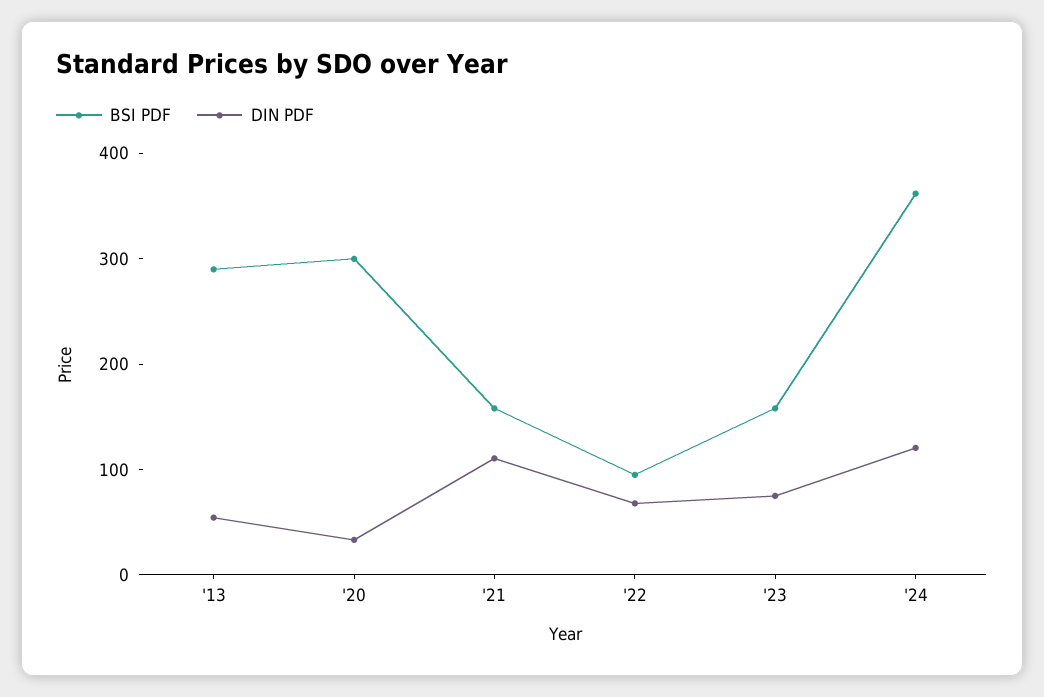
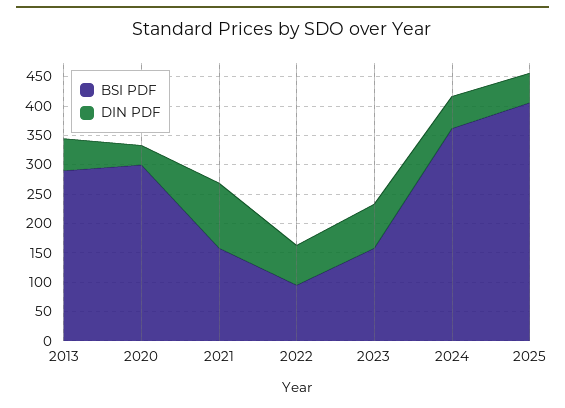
DIN PDF, '24: 120 -> 50
BSI PDF, 2025: none -> 400
DIN PDF, 2025: none -> 50

